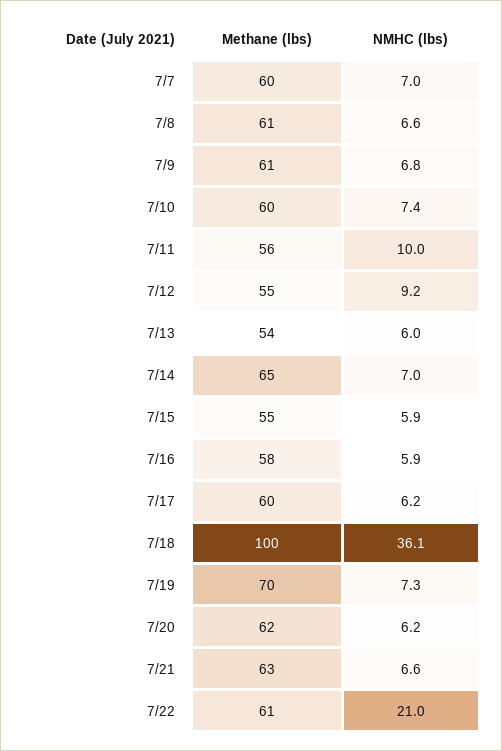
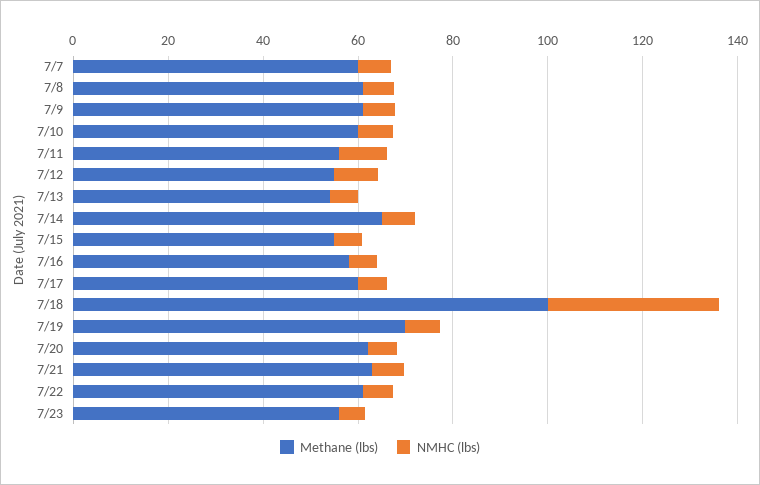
NMHC (lbs), 7/22: 21 -> 5
Methane (lbs), 7/23: none -> 55
NMHC (lbs), 7/23: none -> 5

